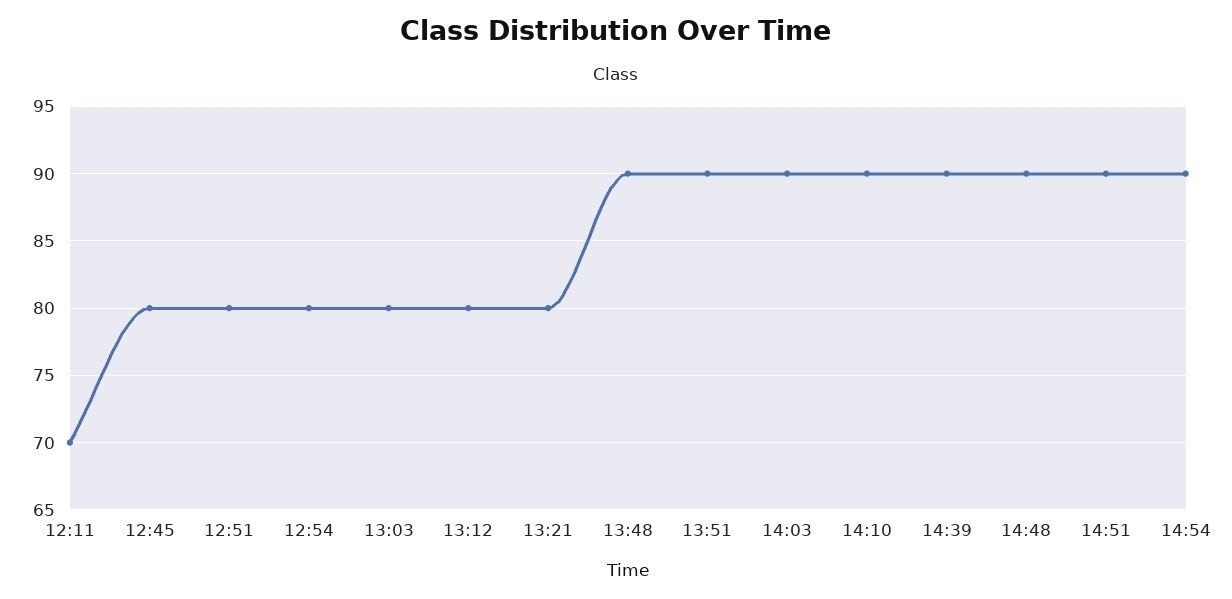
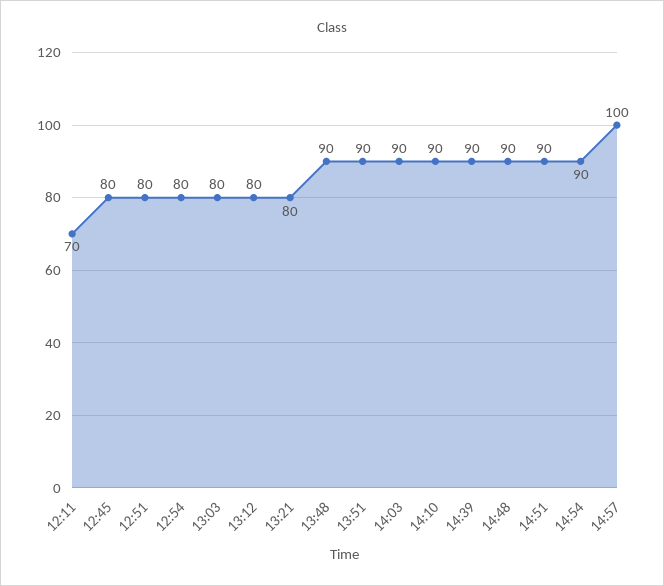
14:57: none -> 100

